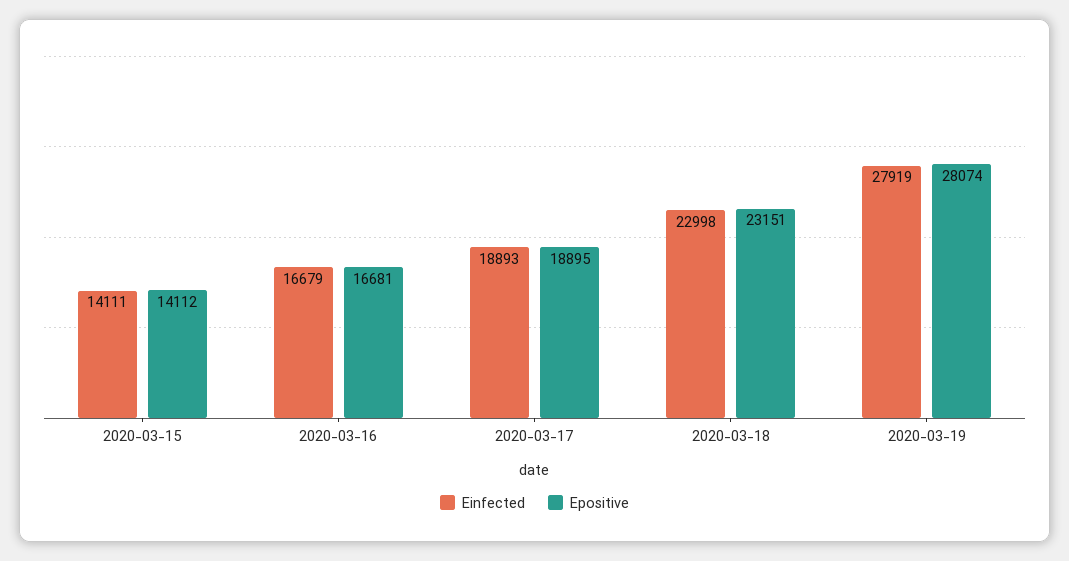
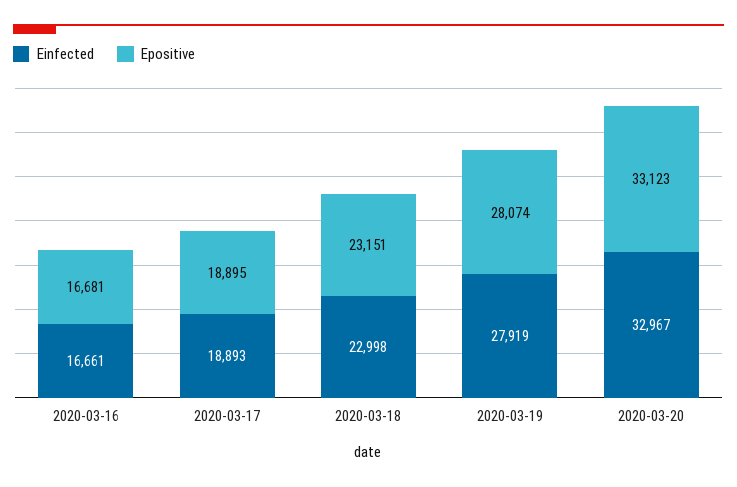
Einfected, 2020-03-15: 14111 -> none
Epositive, 2020-03-15: 14112 -> none
Einfected, 2020-03-16: 16679 -> 16661
Einfected, 2020-03-20: none -> 32967
Epositive, 2020-03-20: none -> 33123

